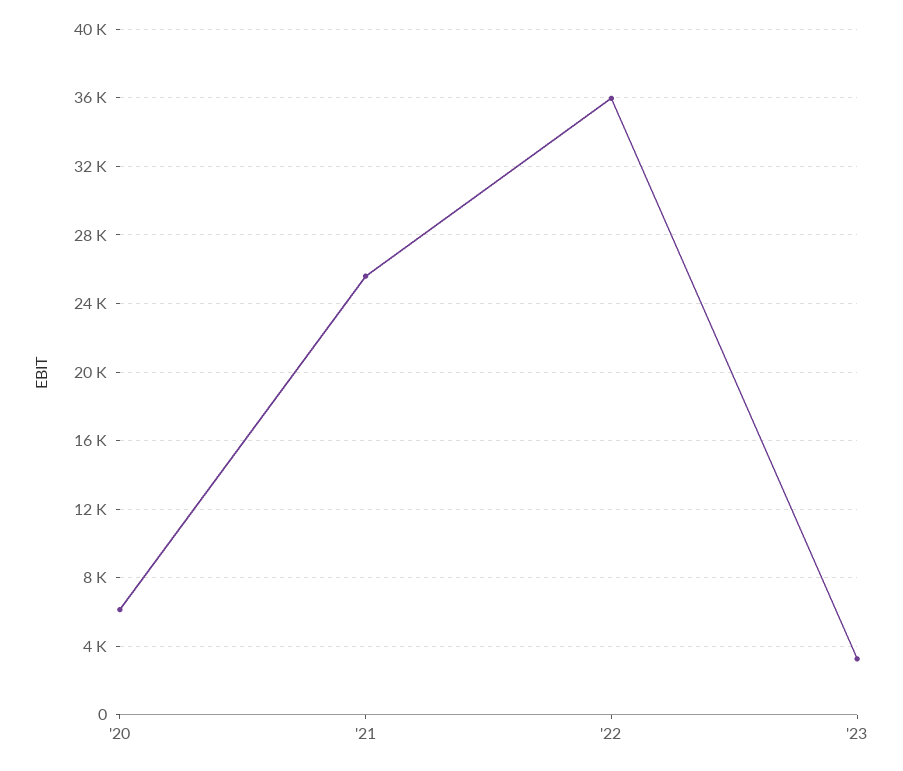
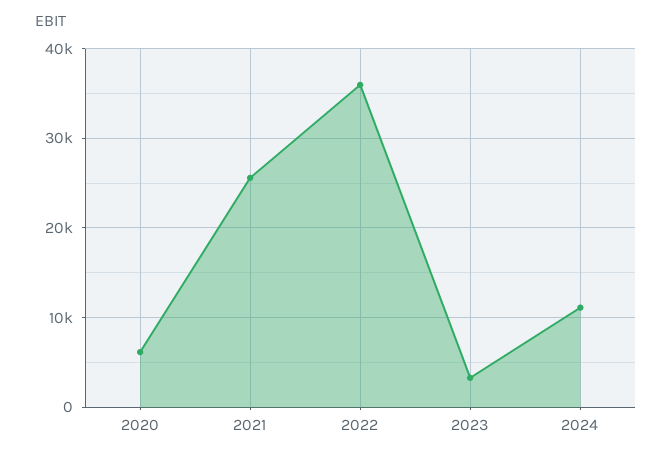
2024: none -> 11000

